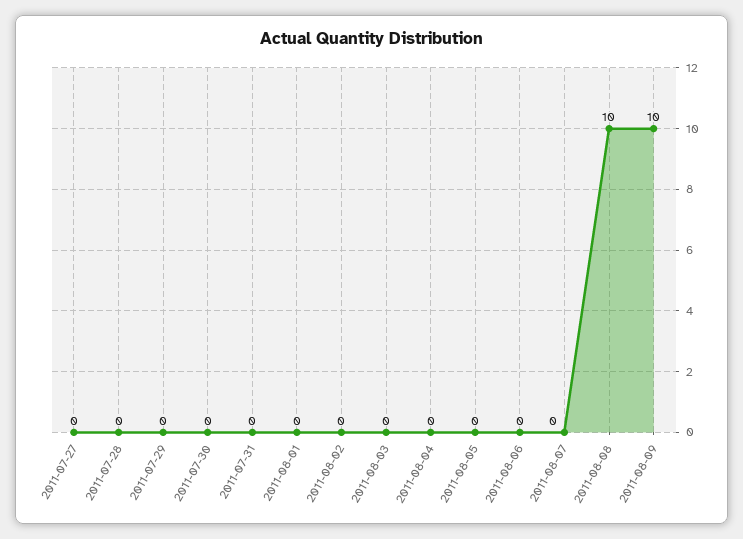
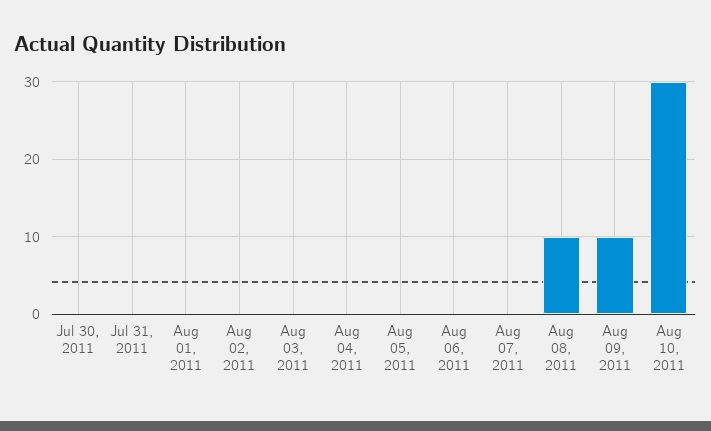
2011-07-27: 0 -> none
2011-07-28: 0 -> none
2011-07-29: 0 -> none
Aug 10, 2011: none -> 30

